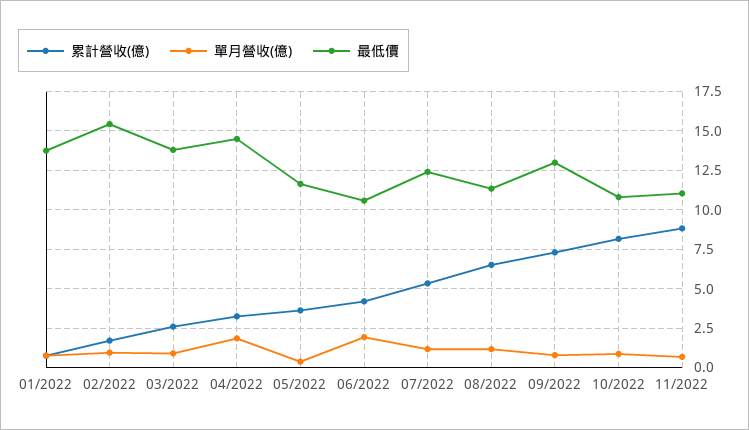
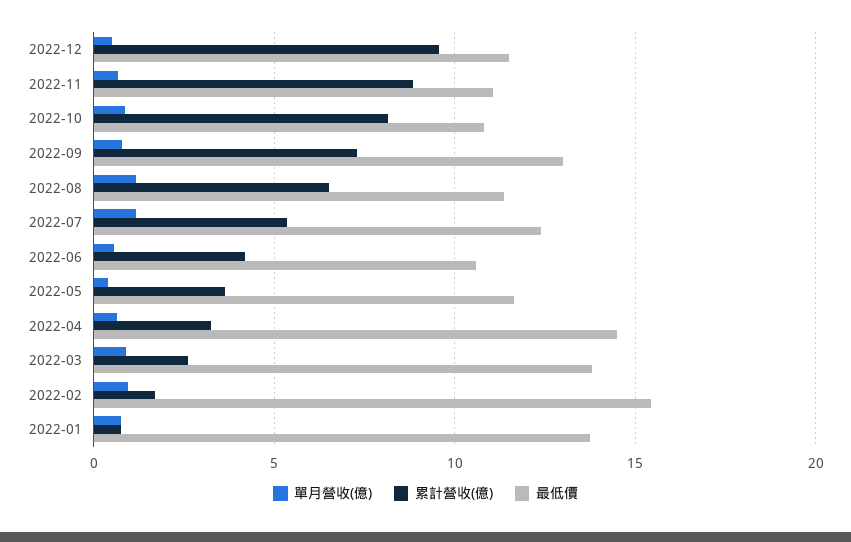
單月營收(億), 04/2022: 2 -> 0.5
單月營收(億), 06/2022: 2 -> 0.5
單月營收(億), 2022-12: none -> 0.5
累計營收(億), 2022-12: none -> 9.5
最低價, 2022-12: none -> 11.5

